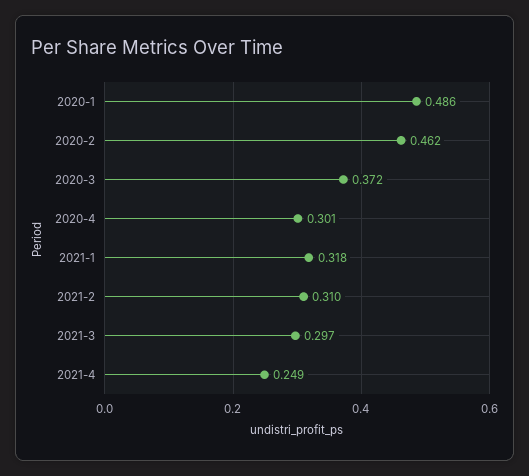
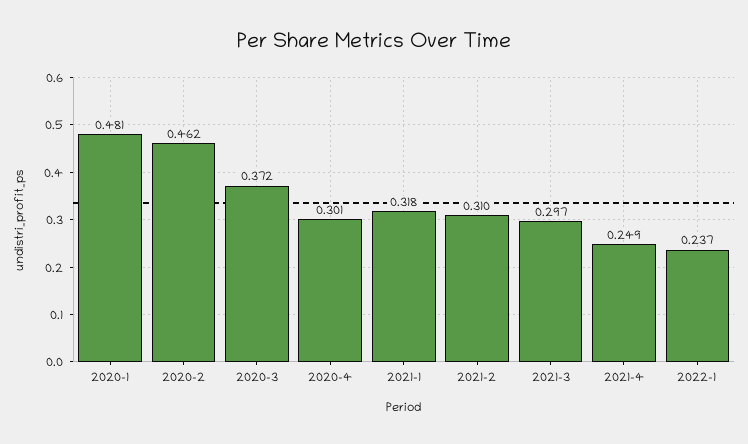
2020-1: 0.486 -> 0.481
2022-1: none -> 0.237

